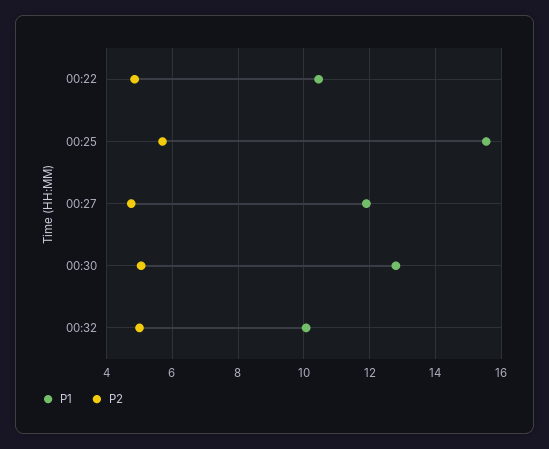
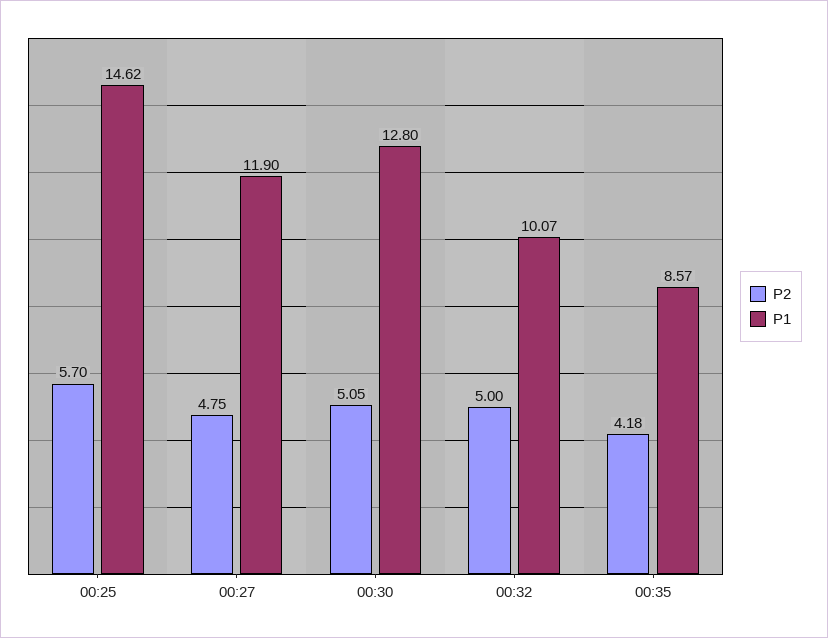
P1, 00:22: 10.4 -> none
P2, 00:22: 4.8 -> none
P1, 00:25: 15.6 -> 14.62
P2, 00:35: none -> 4.18
P1, 00:35: none -> 8.57

